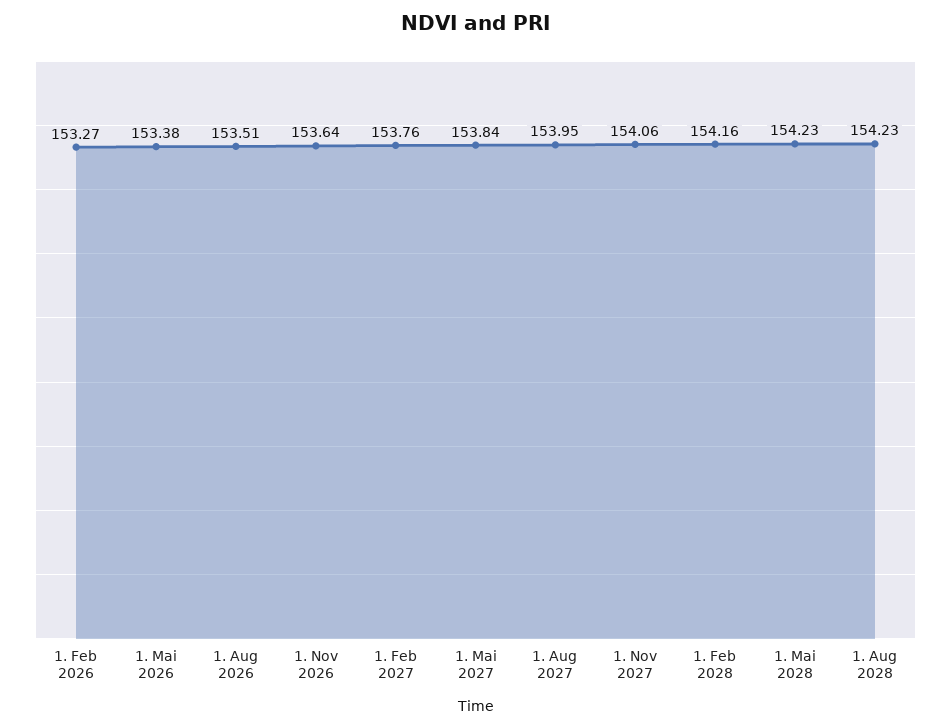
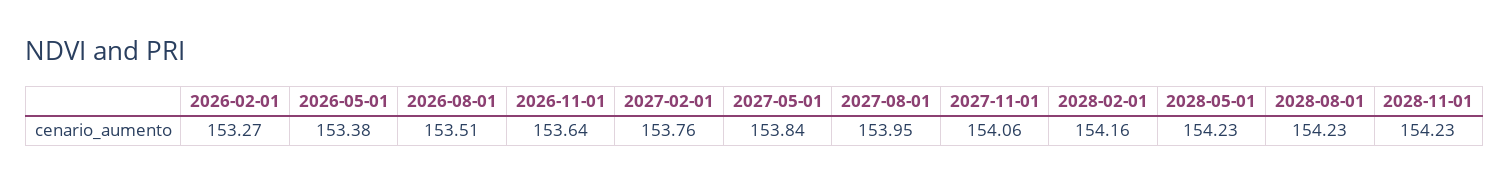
2028-11-01: none -> 154.23

